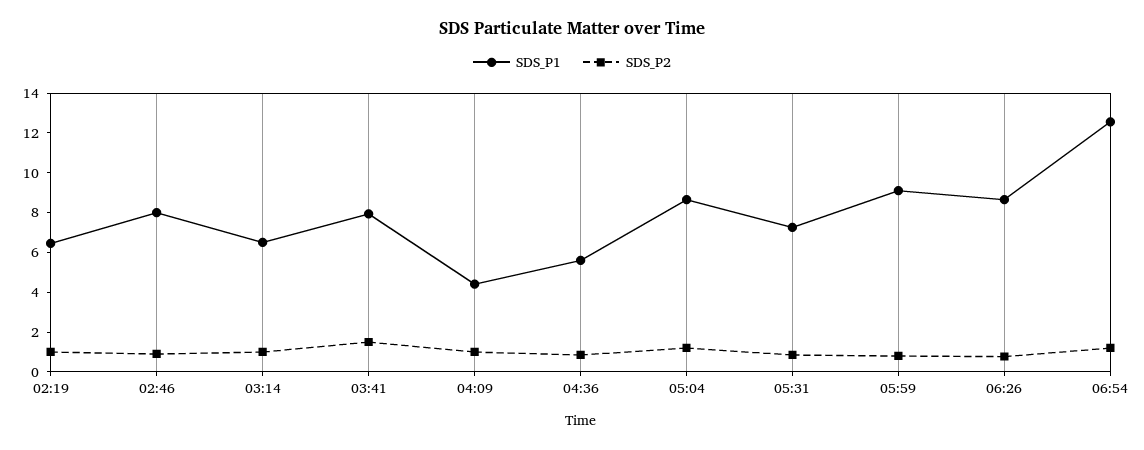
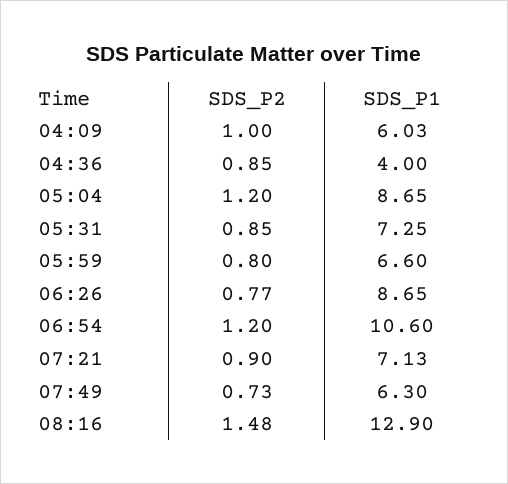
SDS_P1, 02:19: 6.5 -> none
SDS_P2, 02:19: 1 -> none
SDS_P1, 02:46: 8 -> none
SDS_P2, 02:46: 1 -> none
SDS_P1, 03:14: 6.5 -> none
SDS_P2, 03:14: 1 -> none
SDS_P1, 03:41: 8 -> none
SDS_P2, 03:41: 1.5 -> none
SDS_P1, 04:09: 4.5 -> 6.03
SDS_P1, 04:36: 5.5 -> 4
SDS_P1, 05:59: 9 -> 6.6
SDS_P1, 06:54: 12.5 -> 10.6
SDS_P2, 07:21: none -> 0.9
SDS_P1, 07:21: none -> 7.13
SDS_P2, 07:49: none -> 0.73
SDS_P1, 07:49: none -> 6.3
SDS_P2, 08:16: none -> 1.48
SDS_P1, 08:16: none -> 12.9

